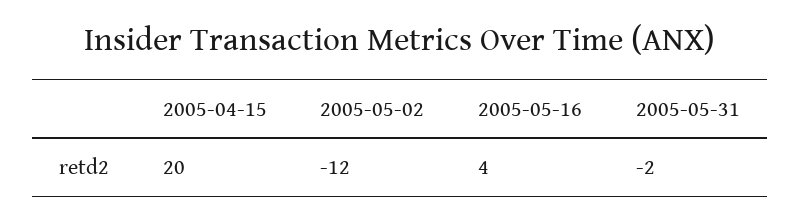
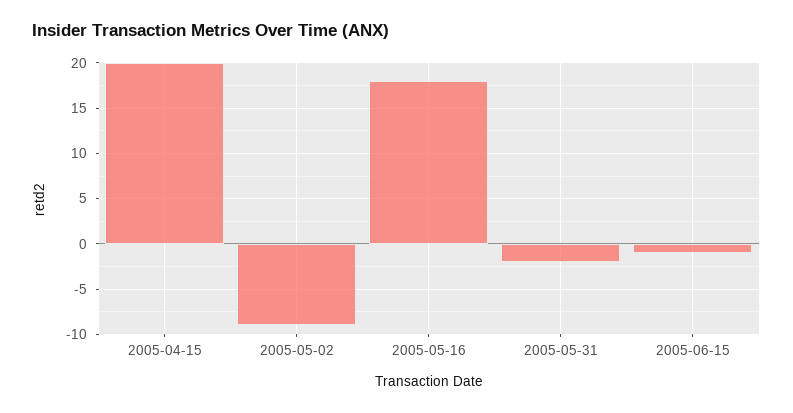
2005-05-02: -12 -> -9
2005-05-16: 4 -> 18
2005-06-15: none -> -1

